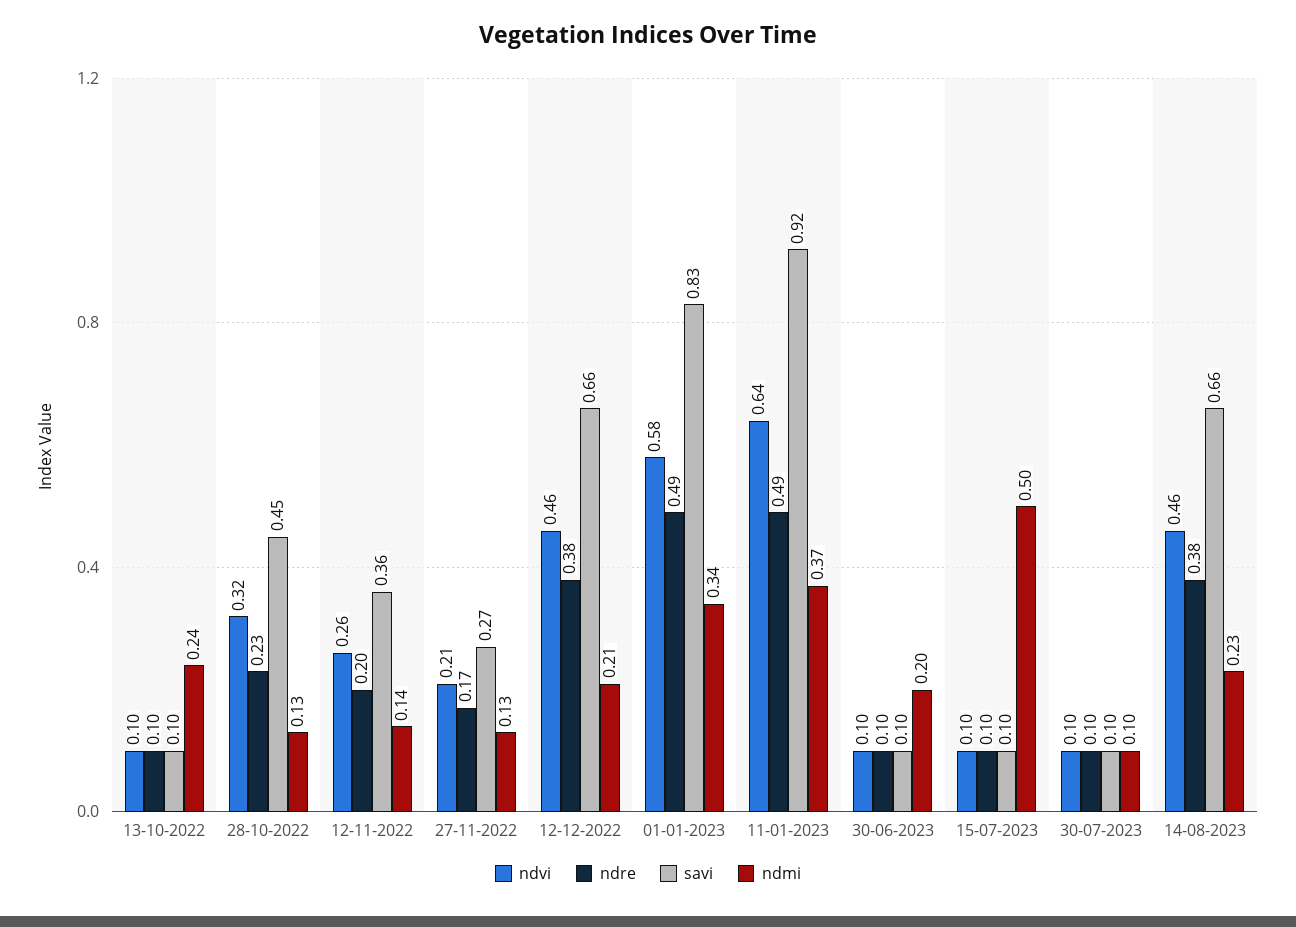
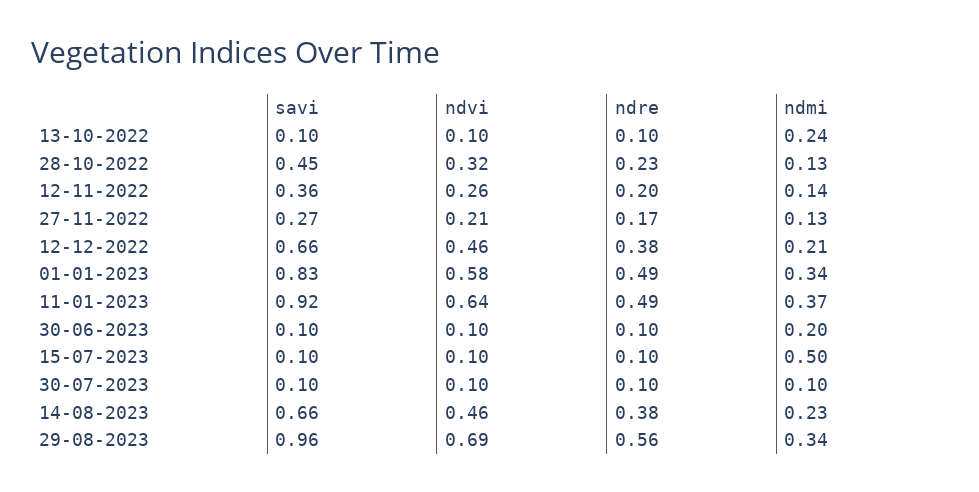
savi, 29-08-2023: none -> 0.96
ndvi, 29-08-2023: none -> 0.69
ndre, 29-08-2023: none -> 0.56
ndmi, 29-08-2023: none -> 0.34

